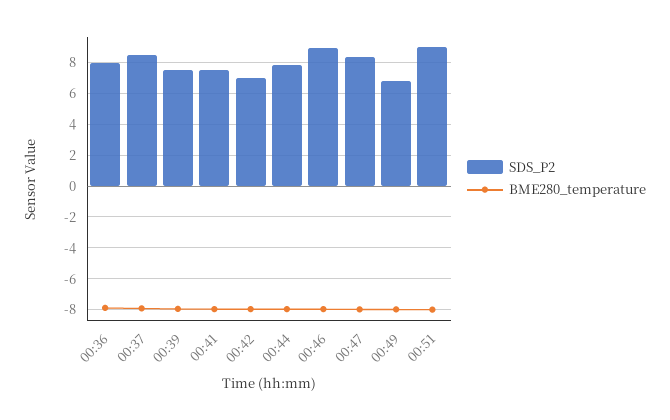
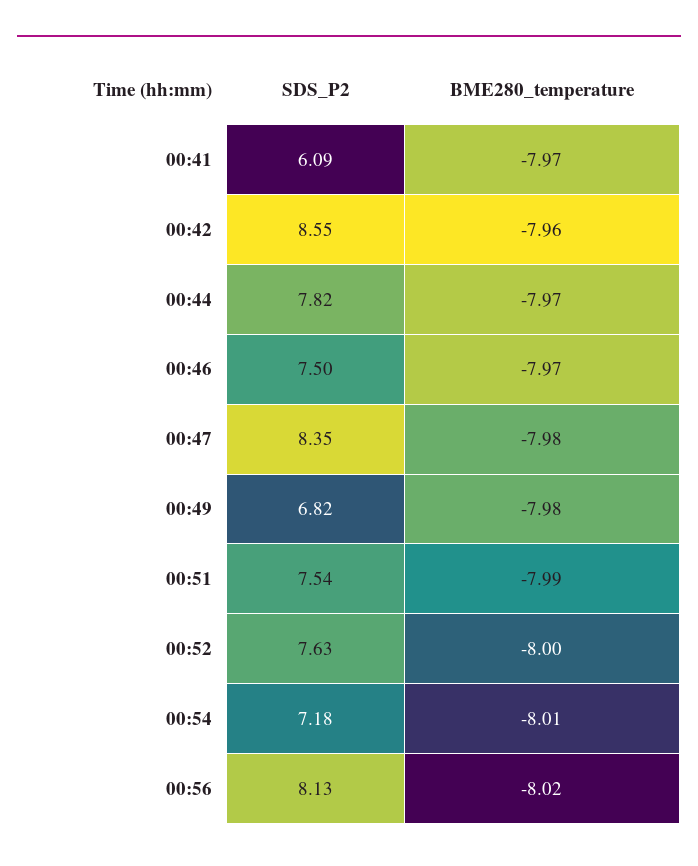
SDS_P2, 00:36: 8 -> none
BME280_temperature, 00:36: -8 -> none
SDS_P2, 00:37: 8.5 -> none
BME280_temperature, 00:37: -8 -> none
SDS_P2, 00:39: 7.5 -> none
BME280_temperature, 00:39: -8 -> none
SDS_P2, 00:41: 7.5 -> 6.09
SDS_P2, 00:42: 7 -> 8.55
SDS_P2, 00:46: 9 -> 7.5
SDS_P2, 00:51: 9 -> 7.54
SDS_P2, 00:52: none -> 7.63
BME280_temperature, 00:52: none -> -8
SDS_P2, 00:54: none -> 7.18
BME280_temperature, 00:54: none -> -8.01
SDS_P2, 00:56: none -> 8.13
BME280_temperature, 00:56: none -> -8.02

